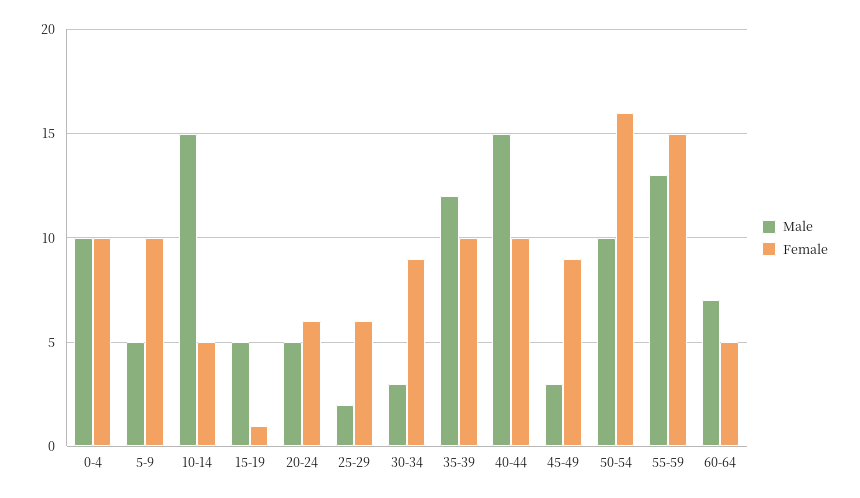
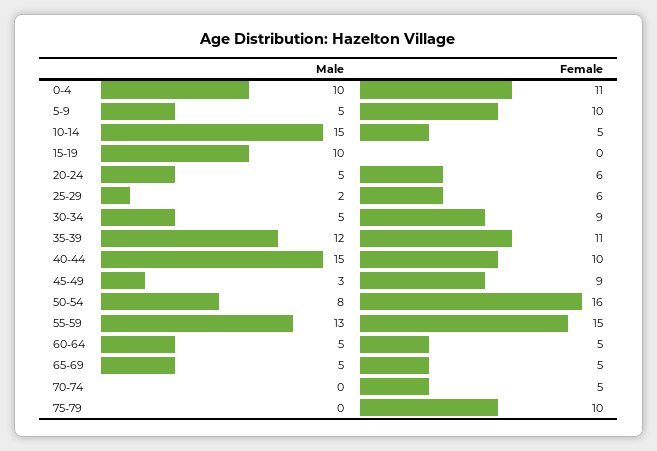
Female, 0-4: 10 -> 11
Male, 15-19: 5 -> 10
Female, 15-19: 1 -> 0
Male, 30-34: 3 -> 5
Female, 35-39: 10 -> 11
Male, 50-54: 10 -> 8
Male, 60-64: 7 -> 5
Male, 65-69: none -> 5
Female, 65-69: none -> 5
Male, 70-74: none -> 0
Female, 70-74: none -> 5
Male, 75-79: none -> 0
Female, 75-79: none -> 10

